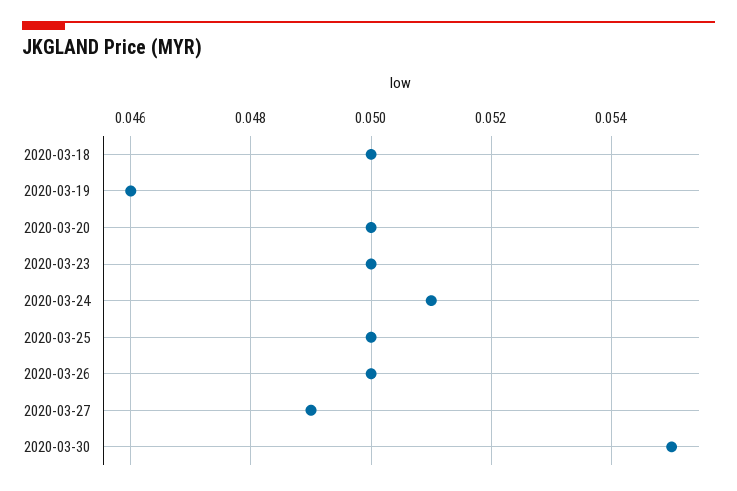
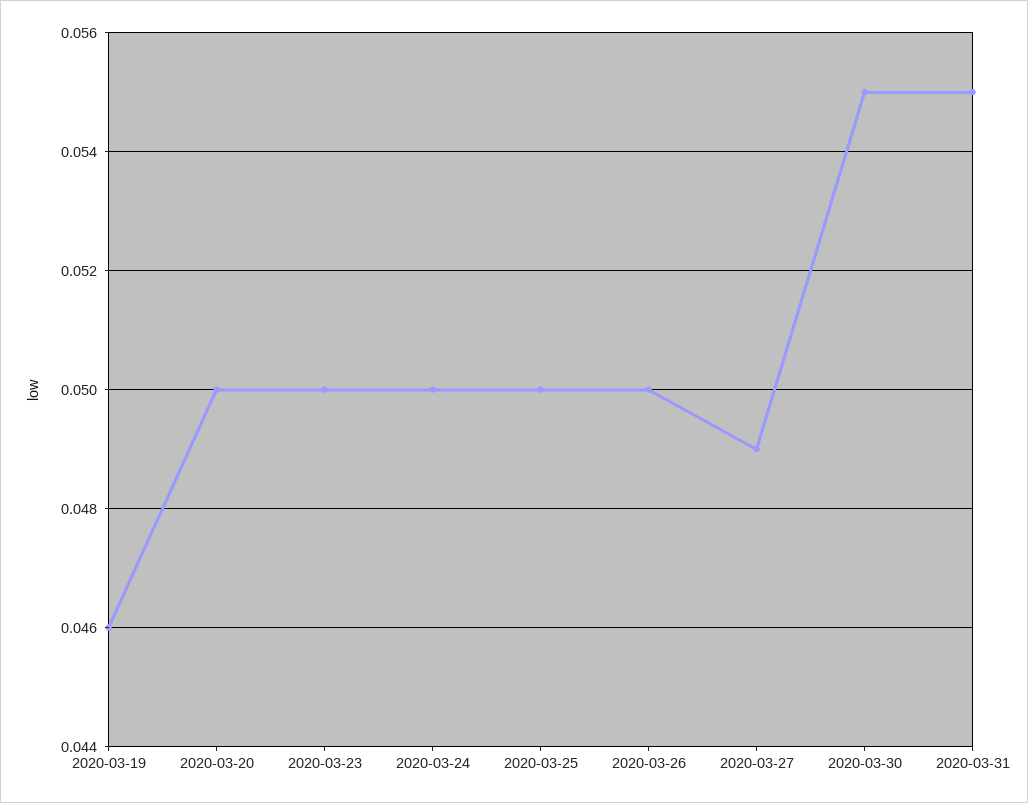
2020-03-18: 0.05 -> none
2020-03-24: 0.051 -> 0.05
2020-03-31: none -> 0.055

